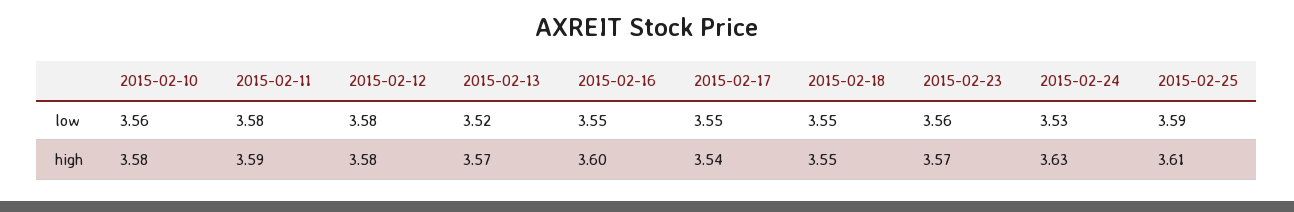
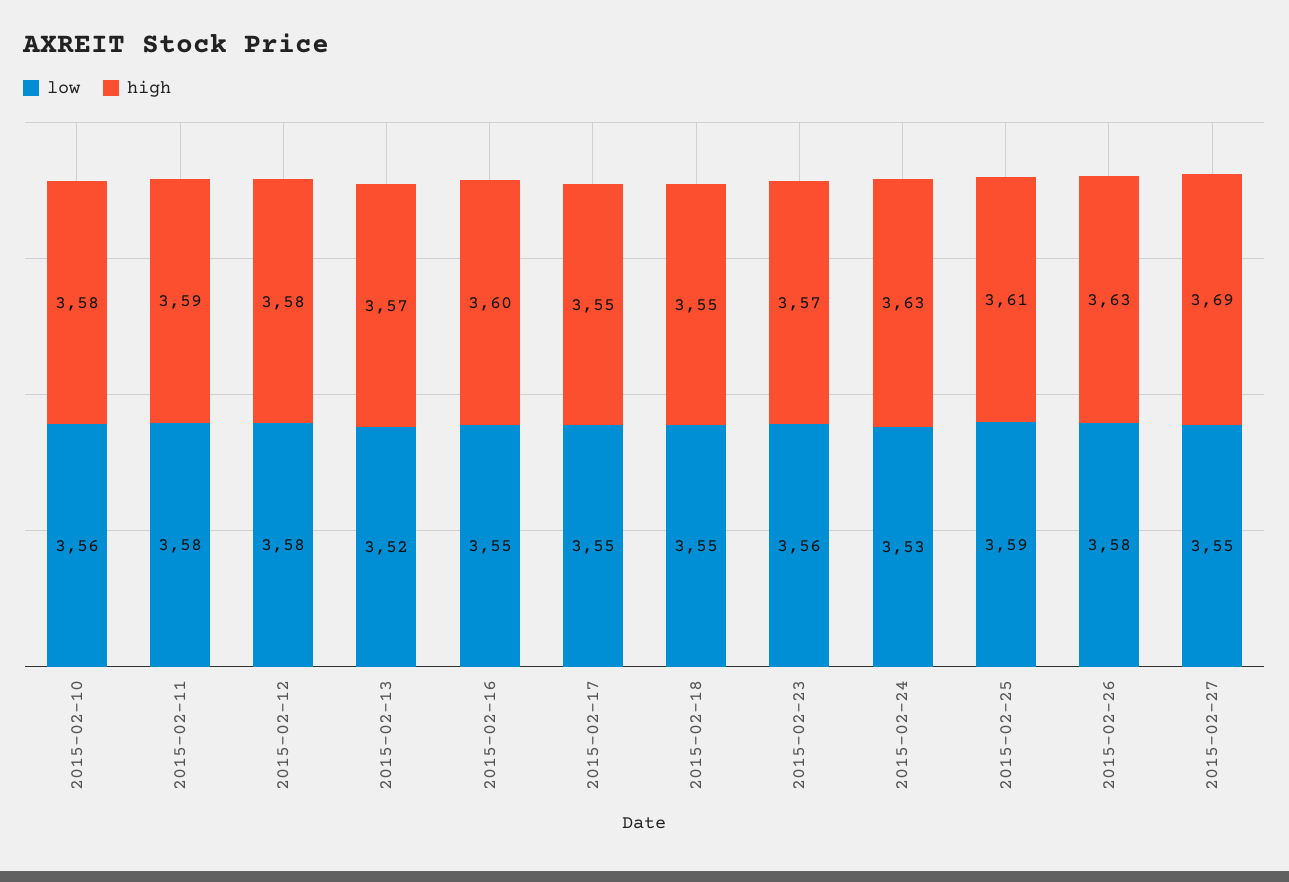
high, 2015-02-17: 3.54 -> 3.55
low, 2015-02-26: none -> 3.58
high, 2015-02-26: none -> 3.63
low, 2015-02-27: none -> 3.55
high, 2015-02-27: none -> 3.69

